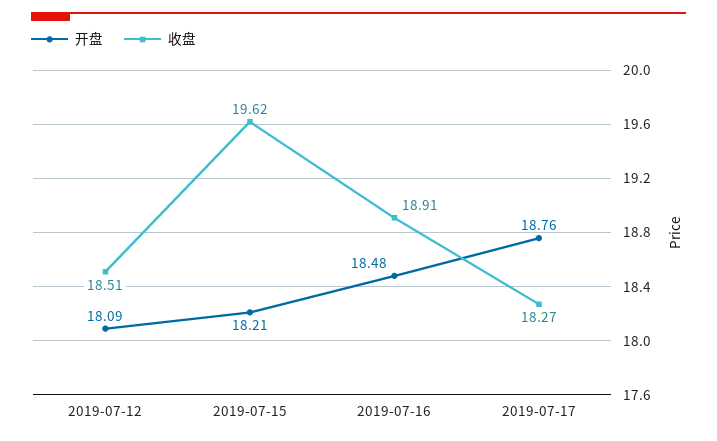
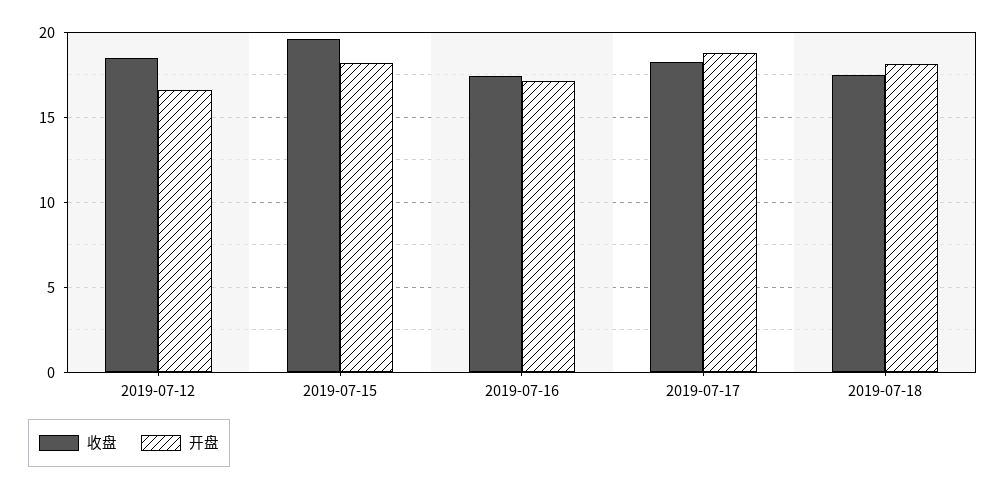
开盘, 2019-07-12: 18.09 -> 16.5
开盘, 2019-07-16: 18.48 -> 17
收盘, 2019-07-16: 18.91 -> 17.5
收盘, 2019-07-18: none -> 17.5
开盘, 2019-07-18: none -> 18

